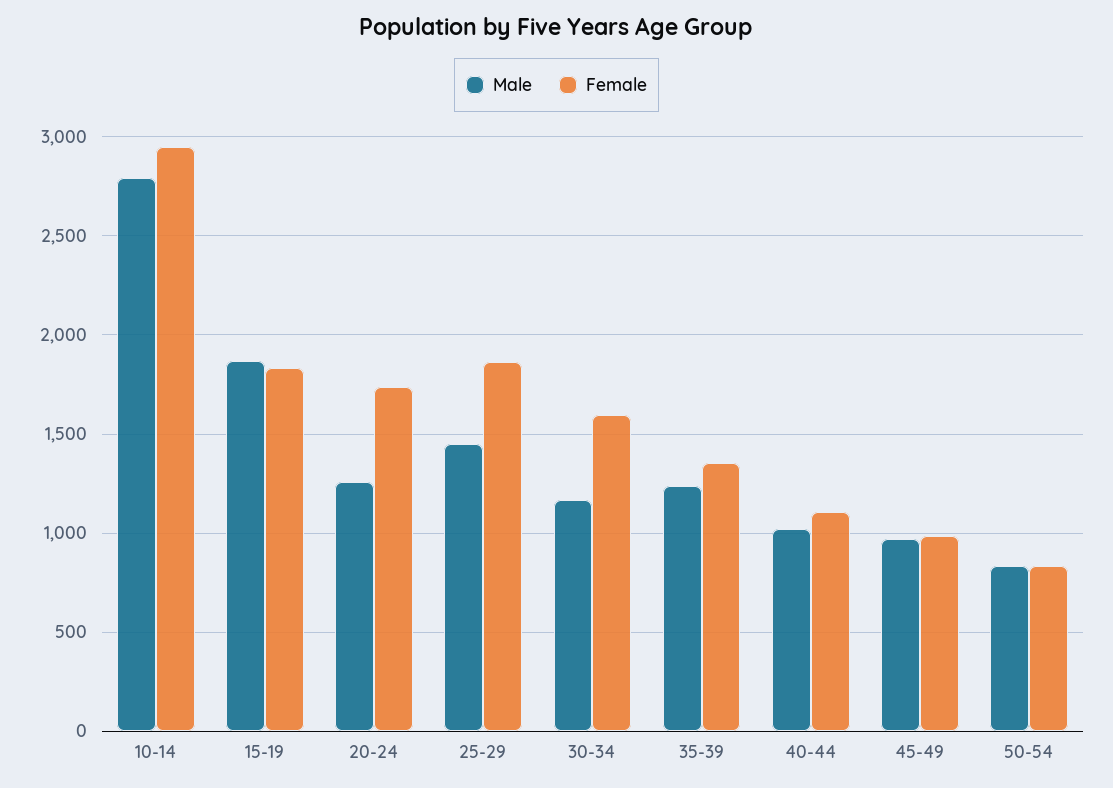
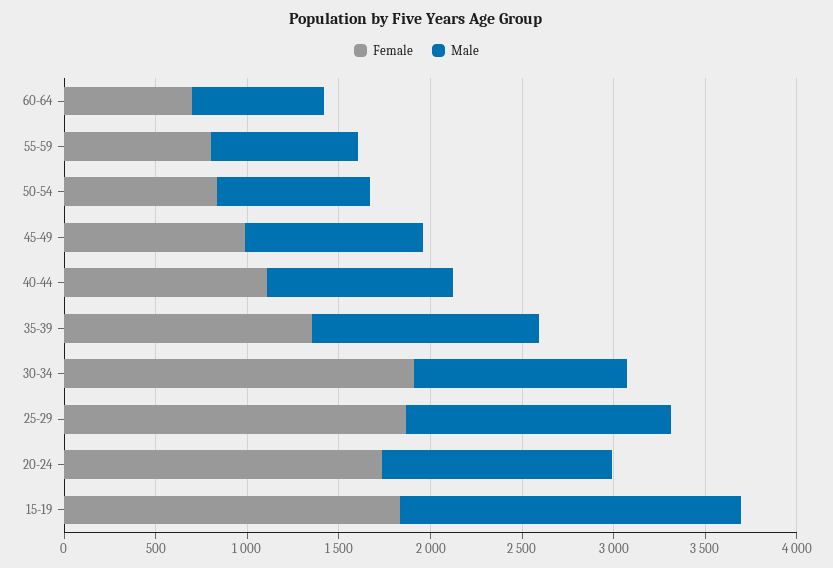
Male, 10-14: 2800 -> none
Female, 10-14: 2950 -> none
Female, 30-34: 1600 -> 1900
Female, 60-64: none -> 700
Male, 60-64: none -> 700
Female, 55-59: none -> 800
Male, 55-59: none -> 800

